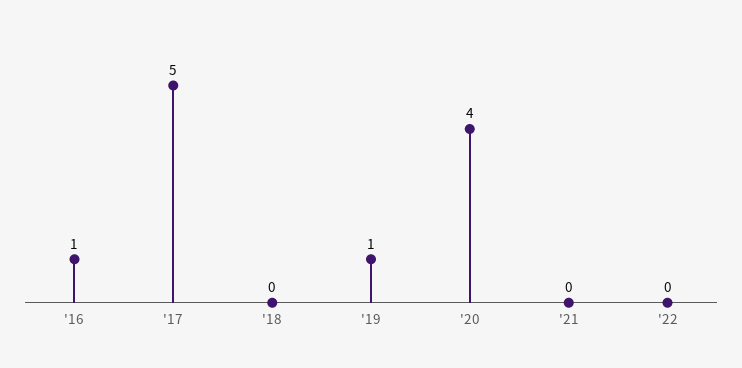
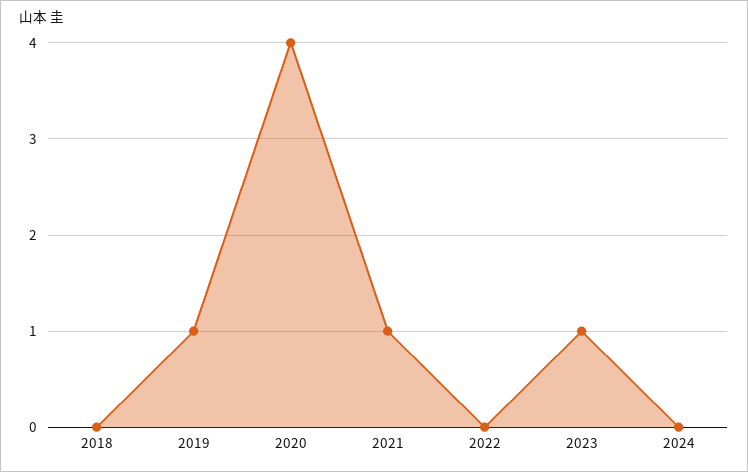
'16: 1 -> none
'17: 5 -> none
'21: 0 -> 1
2023: none -> 1
2024: none -> 0

